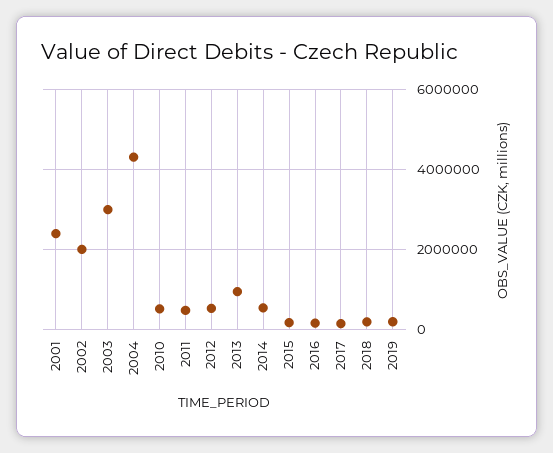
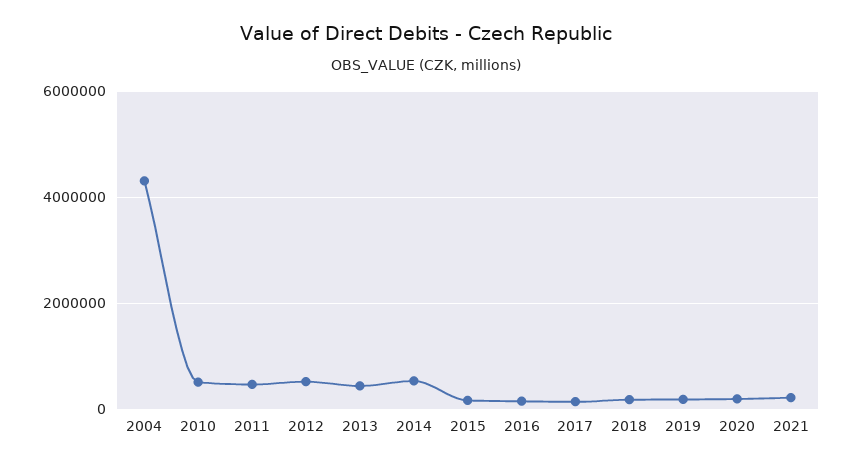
2001: 2400000 -> none
2002: 2000000 -> none
2003: 3000000 -> none
2013: 1000000 -> 400000
2020: none -> 200000
2021: none -> 200000

